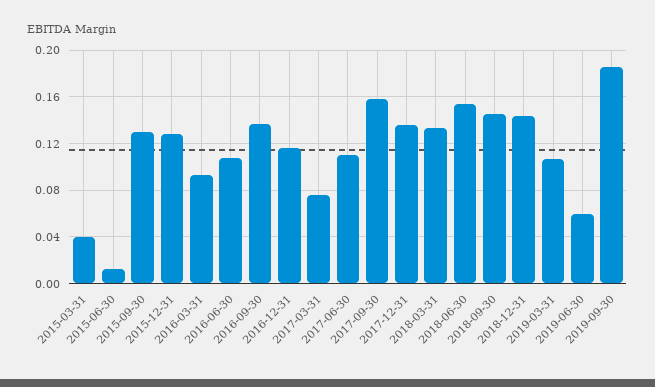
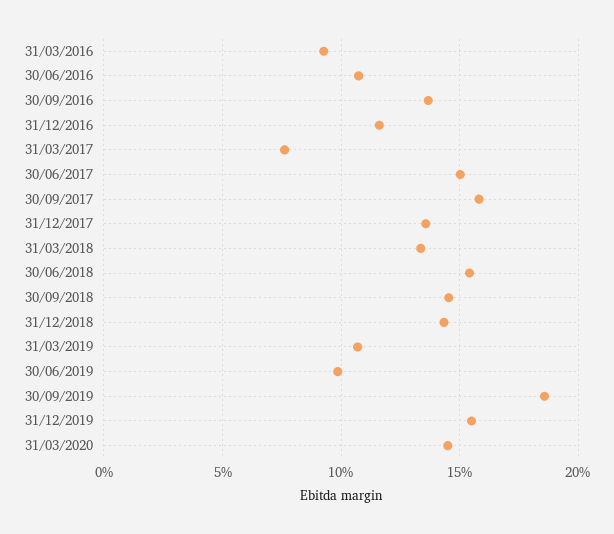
2015-03-31: 0.04 -> none
2015-06-30: 0.01 -> none
2015-09-30: 0.13 -> none
2015-12-31: 0.13 -> none
2017-06-30: 0.11 -> 0.15
2019-06-30: 0.06 -> 0.1
31/12/2019: none -> 0.155
31/03/2020: none -> 0.145

